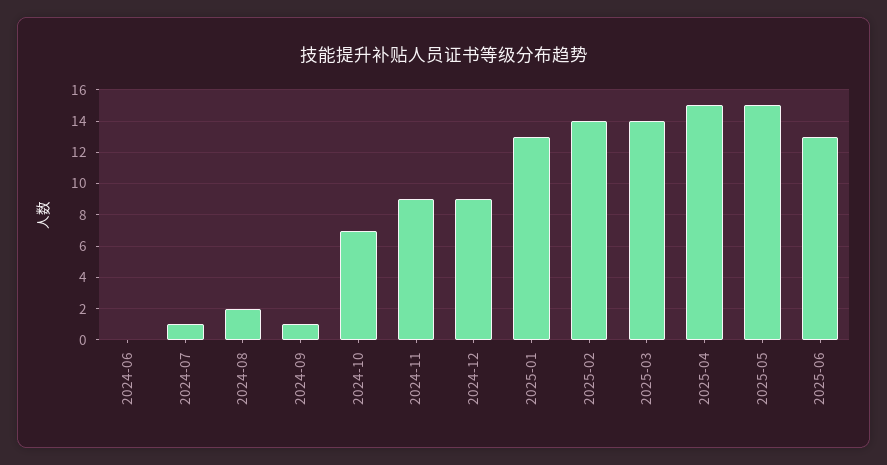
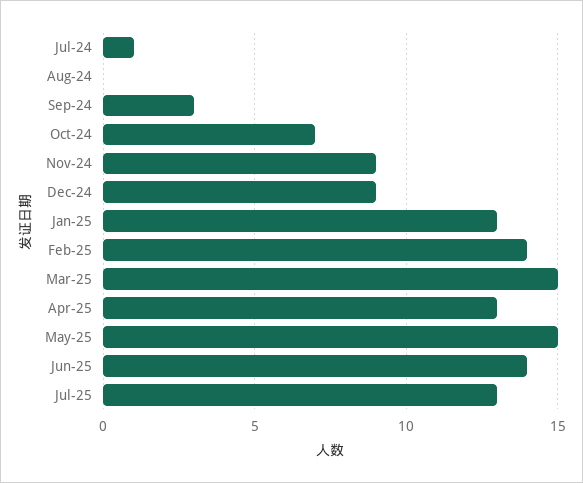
2024-06: 0 -> none
2024-08: 2 -> 0
2024-09: 1 -> 3
2025-03: 14 -> 15
2025-04: 15 -> 13
2025-06: 13 -> 14
Jul-25: none -> 13

